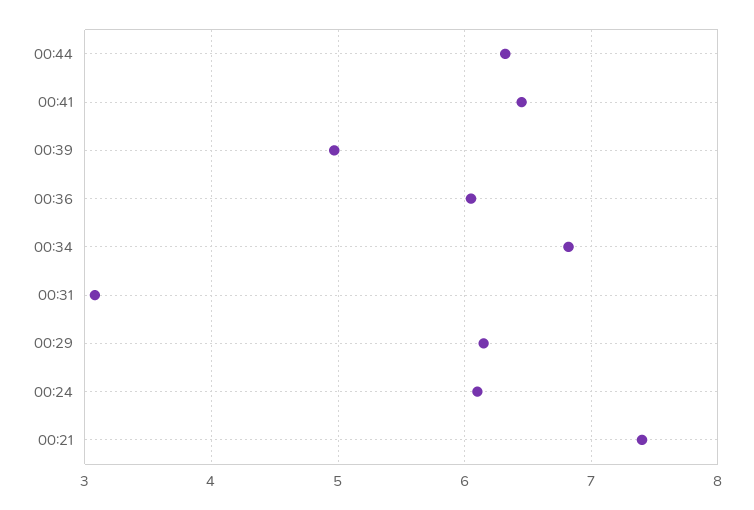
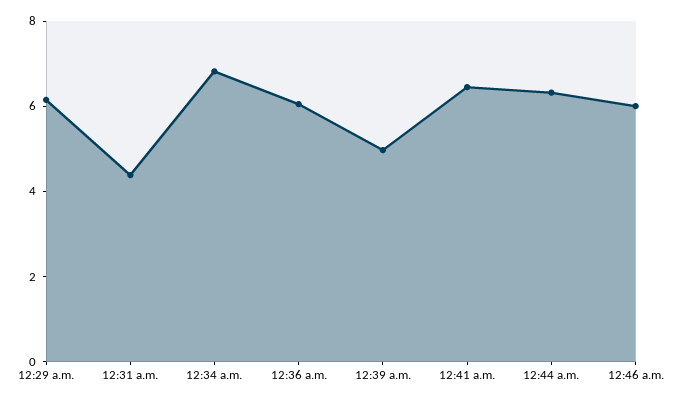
00:31: 3.1 -> 4.5
00:24: 6.1 -> none
00:21: 7.4 -> none
12:46 a.m.: none -> 6

